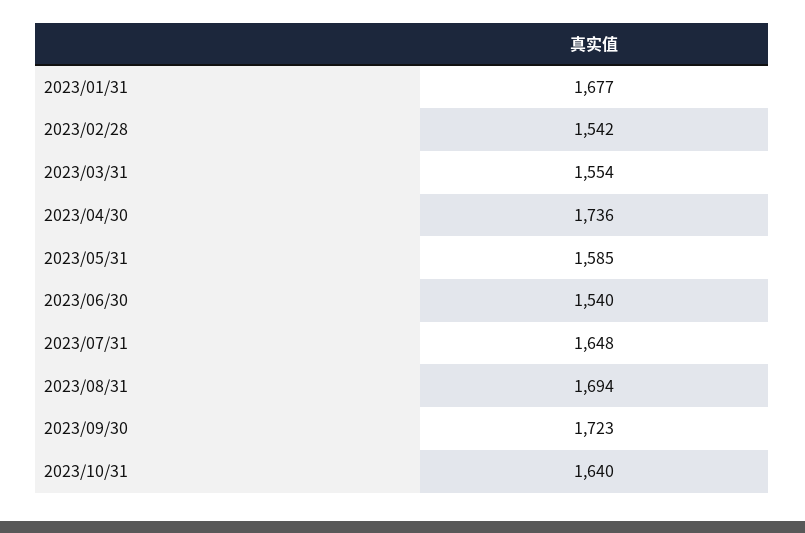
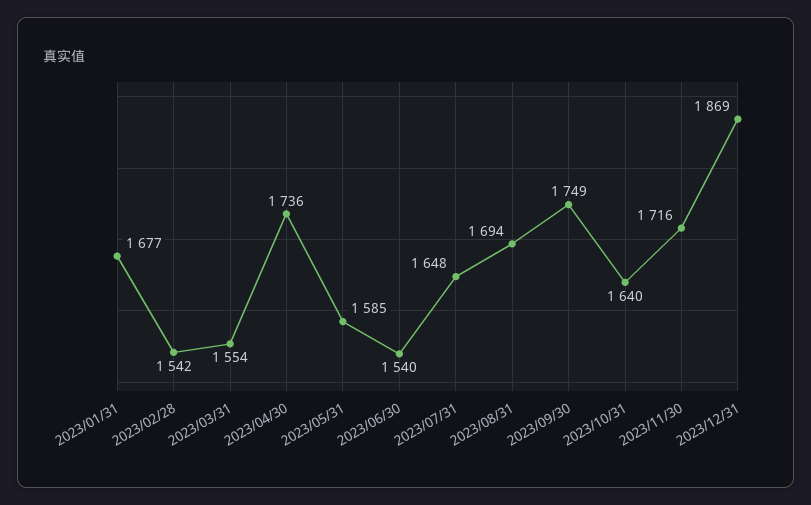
2023/09/30: 1723 -> 1749
2023/11/30: none -> 1716
2023/12/31: none -> 1869

